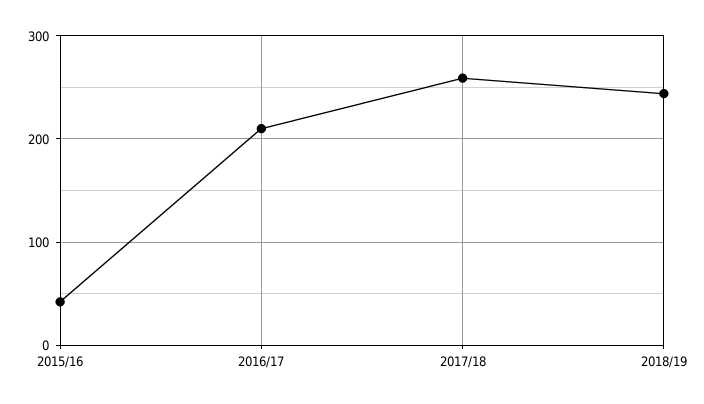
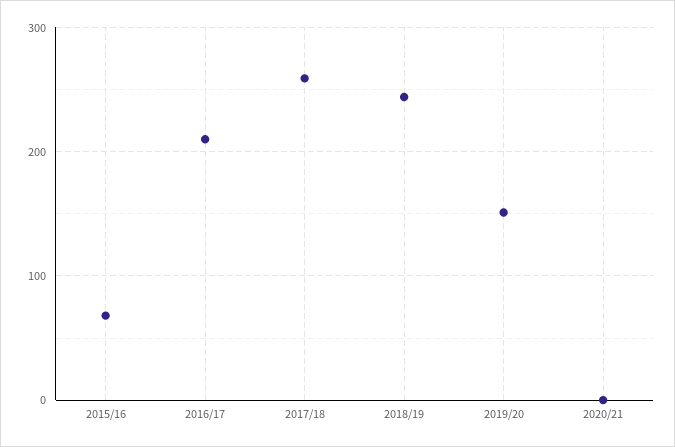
2015/16: 40 -> 70
2019/20: none -> 150
2020/21: none -> 0

